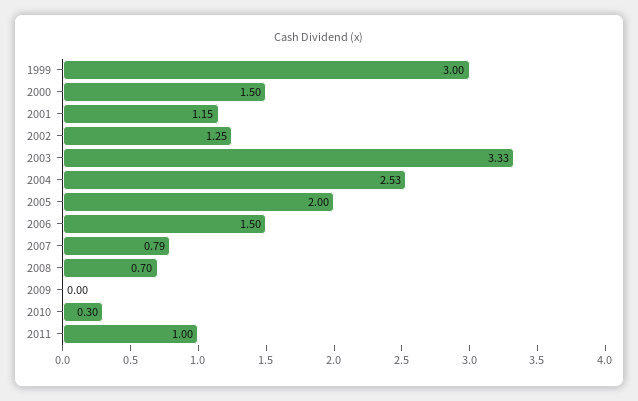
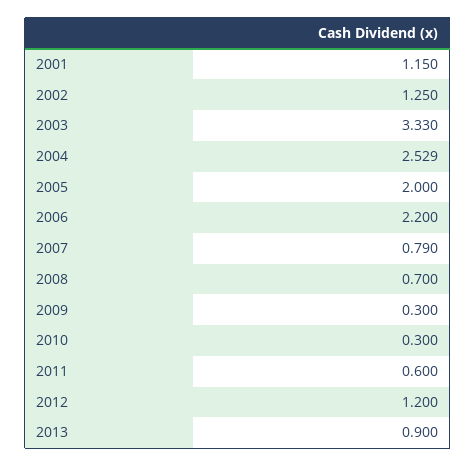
1999: 3 -> none
2000: 1.5 -> none
2006: 1.5 -> 2.2
2009: 0 -> 0.3
2011: 1 -> 0.6
2012: none -> 1.2
2013: none -> 0.9

